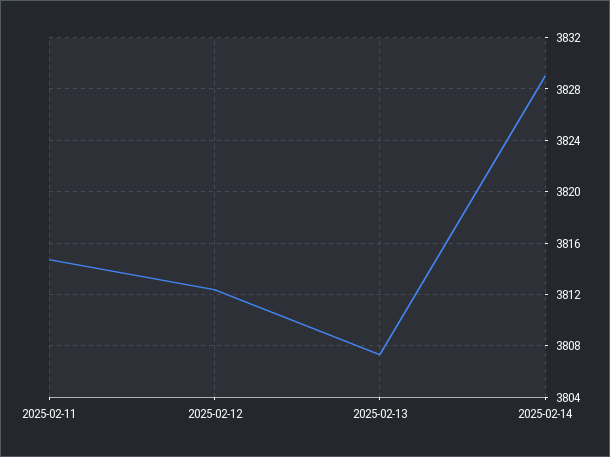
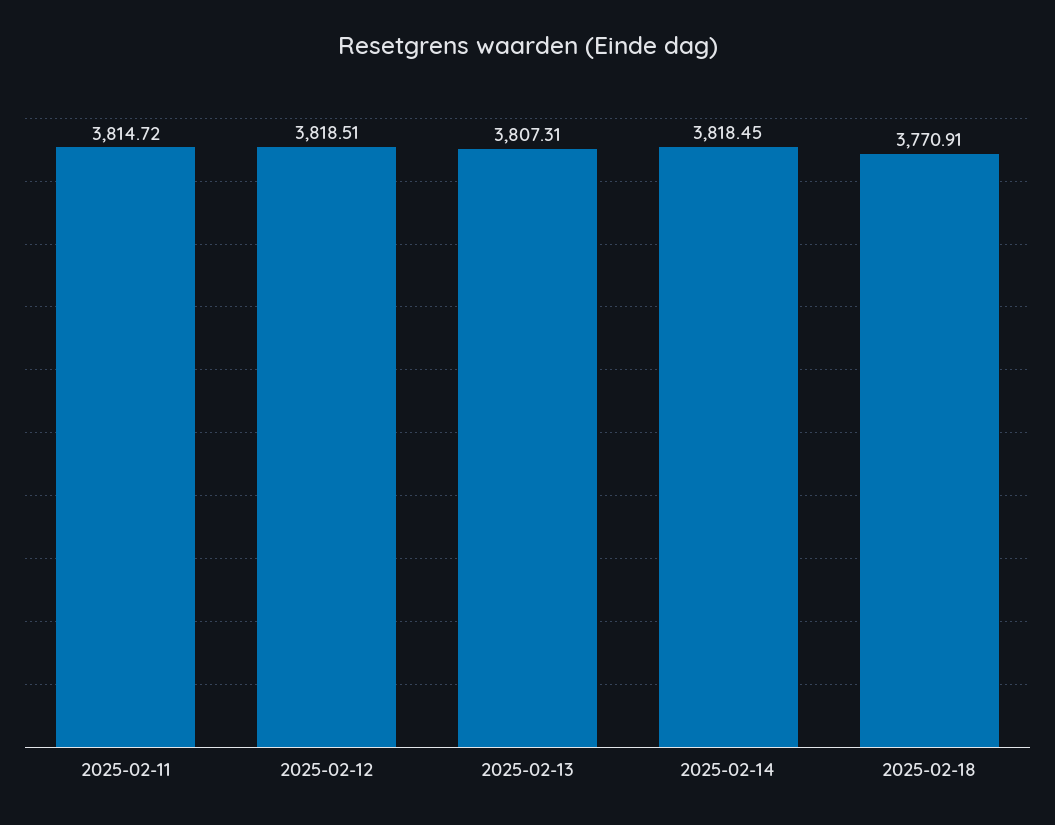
2025-02-12: 3812.5 -> 3818.51
2025-02-14: 3829 -> 3818.45
2025-02-18: none -> 3770.91

